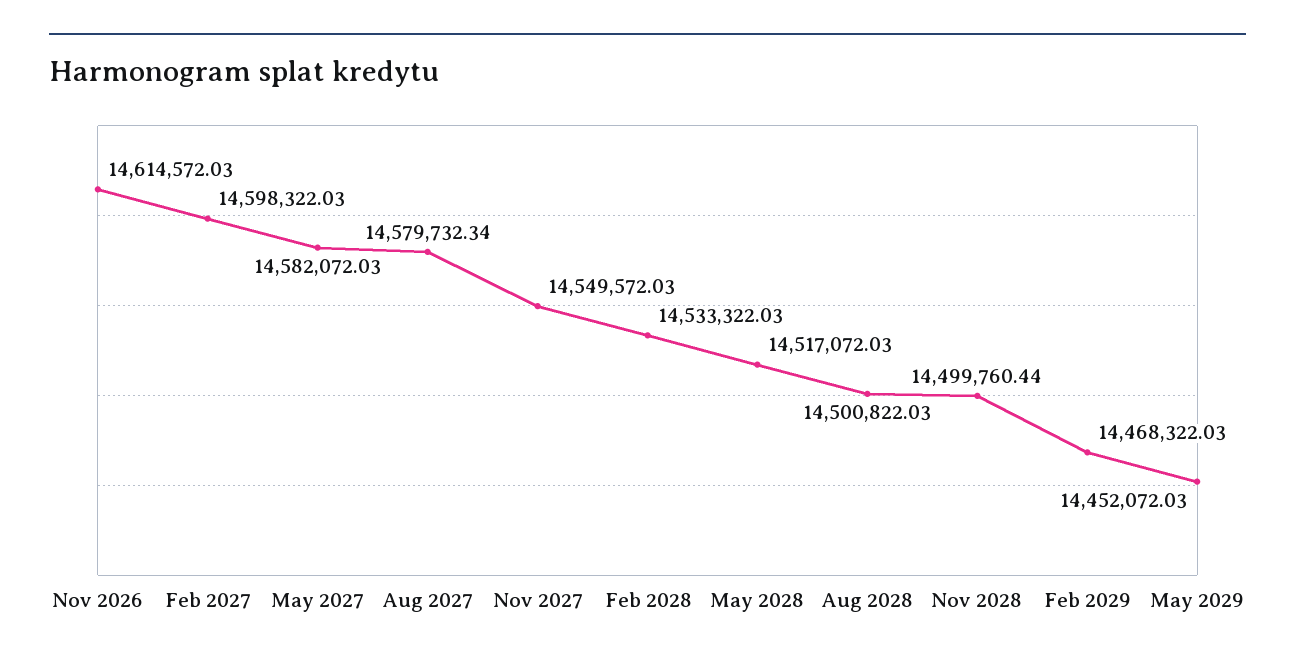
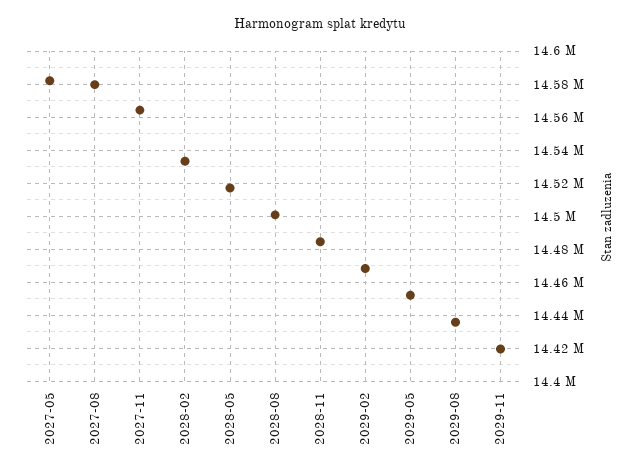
Nov 2026: 14614572.03 -> none
Feb 2027: 14598322.03 -> none
Nov 2027: 14549572.03 -> 14565000
Nov 2028: 14499760.44 -> 14485000
2029-08: none -> 14435000
2029-11: none -> 14420000

